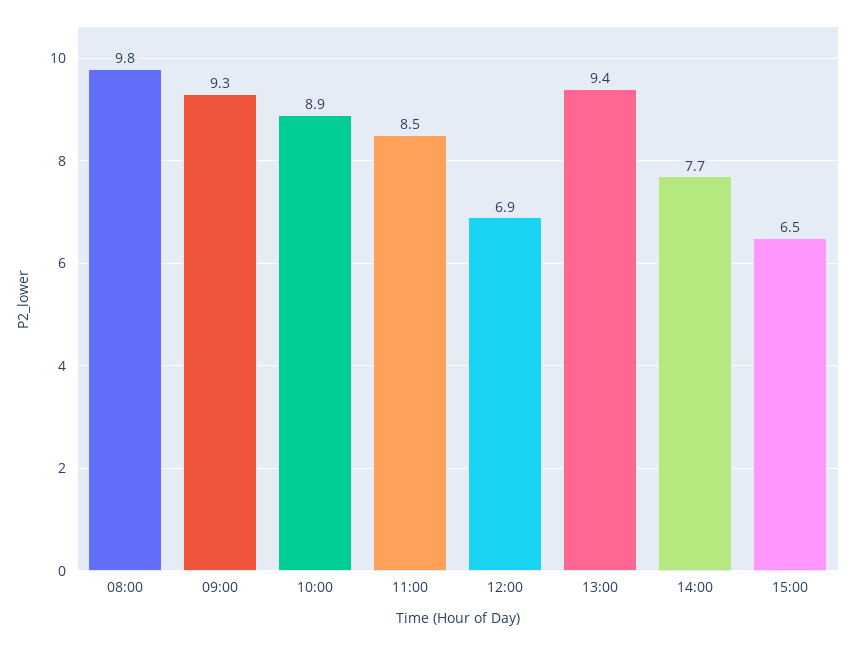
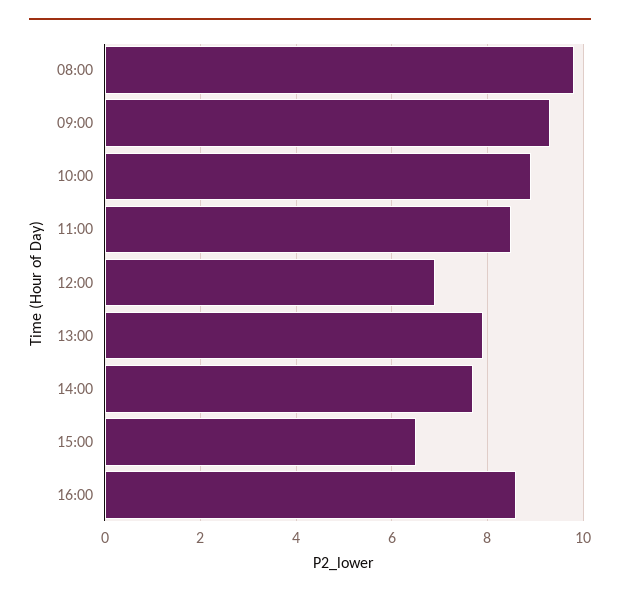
13:00: 9.4 -> 8
16:00: none -> 8.5

